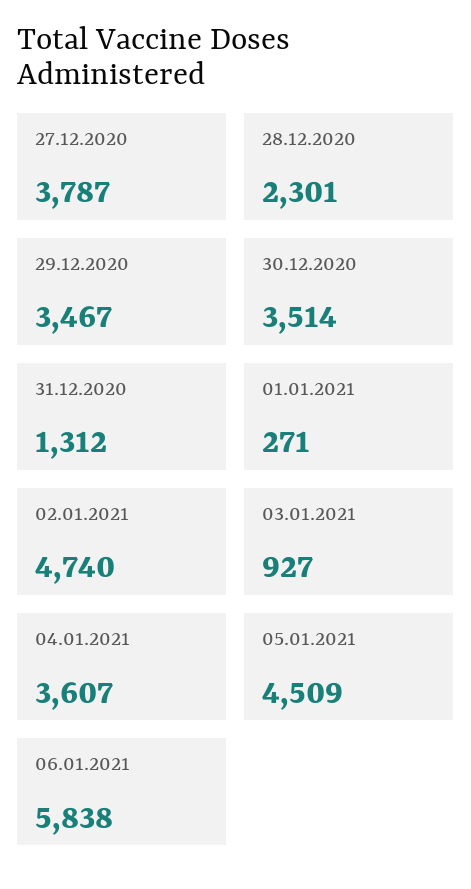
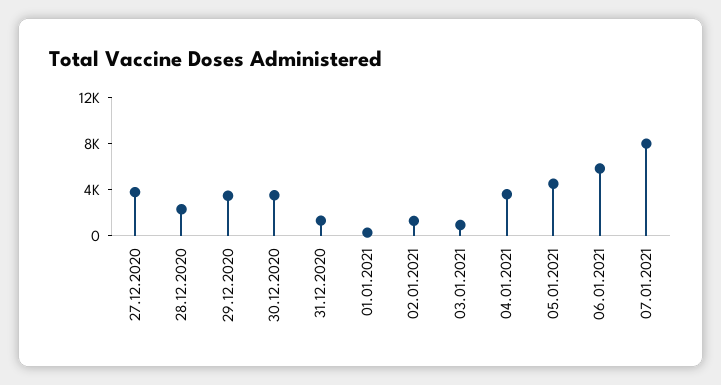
02.01.2021: 4740 -> 1000
07.01.2021: none -> 8000

